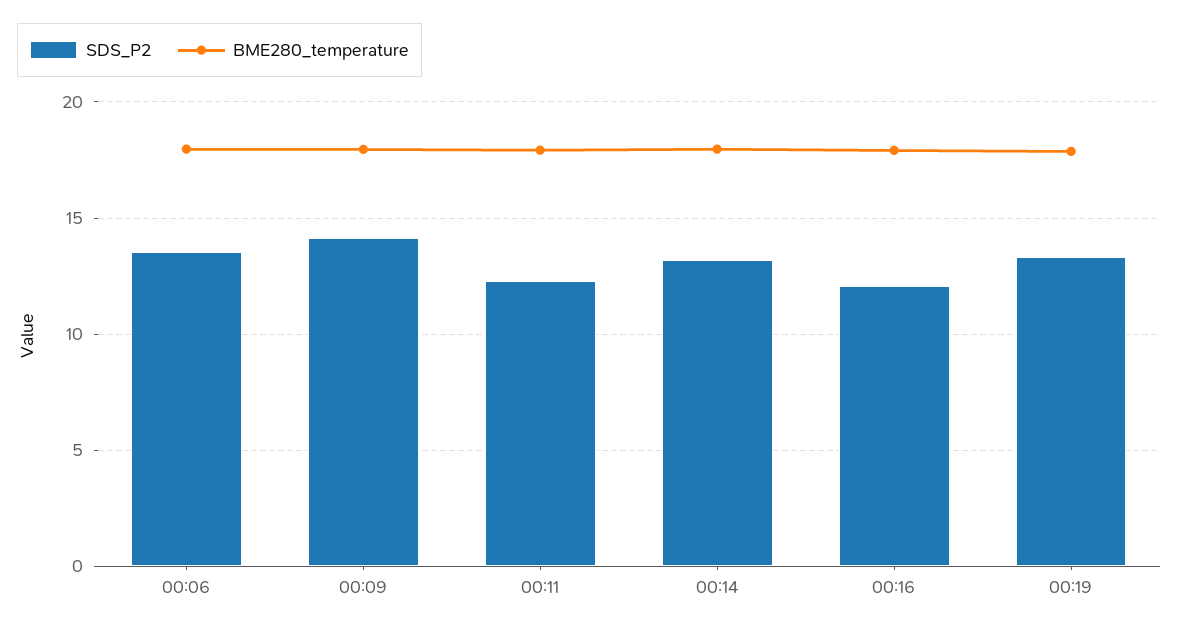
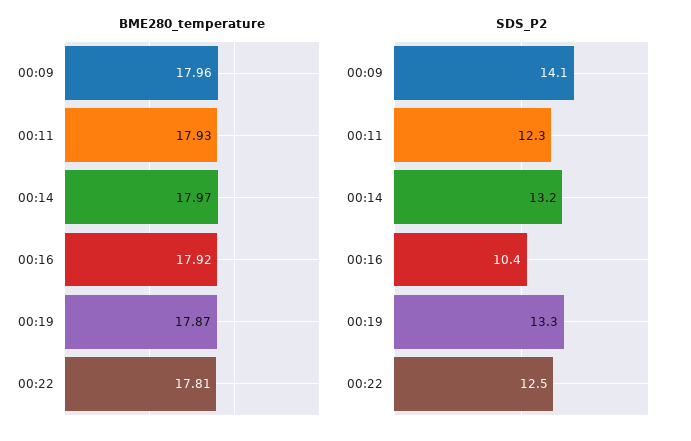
SDS_P2, 00:06: 13.5 -> none
BME280_temperature, 00:06: 18 -> none
SDS_P2, 00:16: 12 -> 10.4
BME280_temperature, 00:22: none -> 17.81
SDS_P2, 00:22: none -> 12.5

